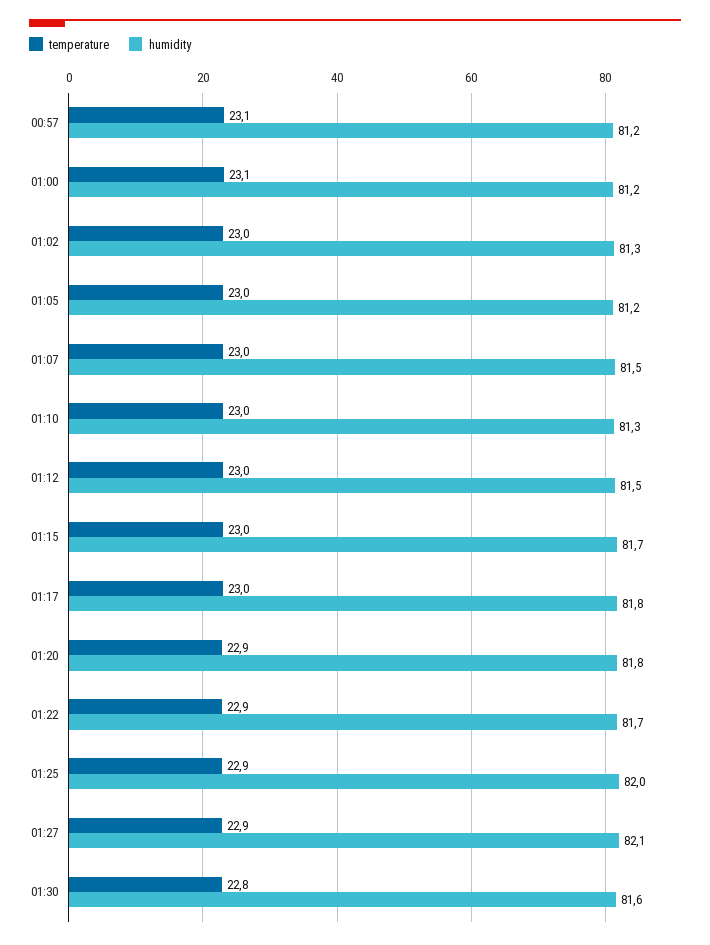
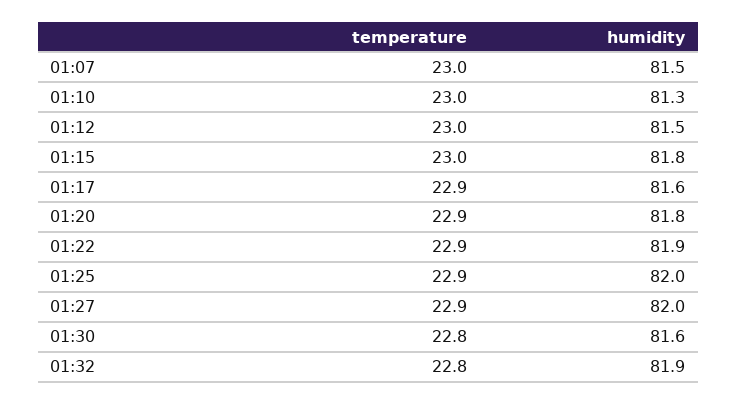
temperature, 00:57: 23.1 -> none
humidity, 00:57: 81.2 -> none
temperature, 01:00: 23.1 -> none
humidity, 01:00: 81.2 -> none
temperature, 01:02: 23 -> none
humidity, 01:02: 81.3 -> none
temperature, 01:05: 23 -> none
humidity, 01:05: 81.2 -> none
humidity, 01:15: 81.7 -> 81.8
temperature, 01:17: 23 -> 22.9
humidity, 01:17: 81.8 -> 81.6
humidity, 01:22: 81.7 -> 81.9
humidity, 01:27: 82.1 -> 82
temperature, 01:32: none -> 22.8
humidity, 01:32: none -> 81.9

